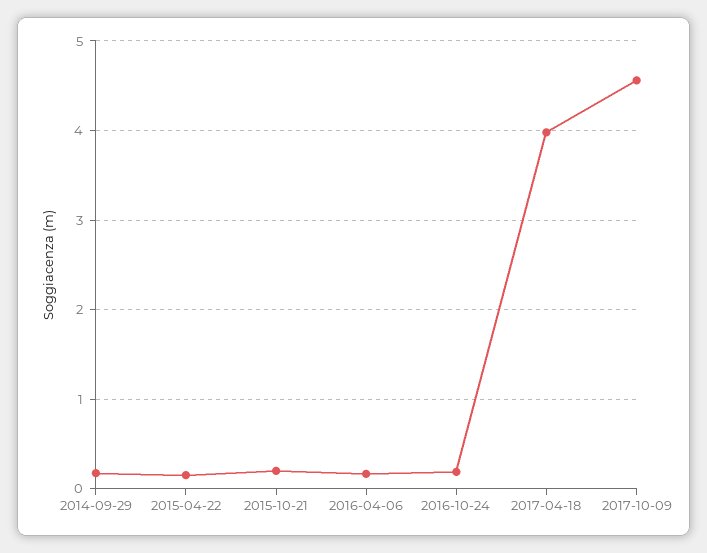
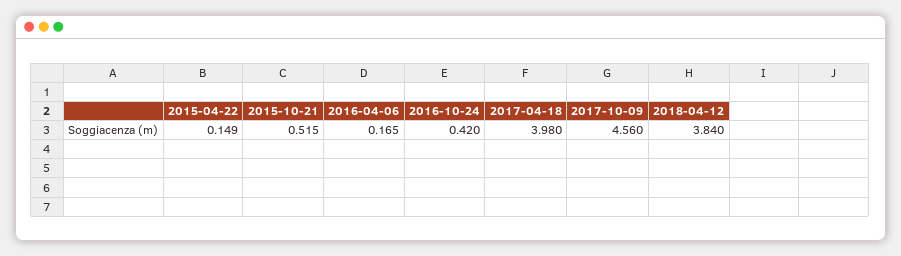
2014-09-29: 0.2 -> none
2015-10-21: 0.2 -> 0.515
2016-10-24: 0.2 -> 0.42
2018-04-12: none -> 3.84

